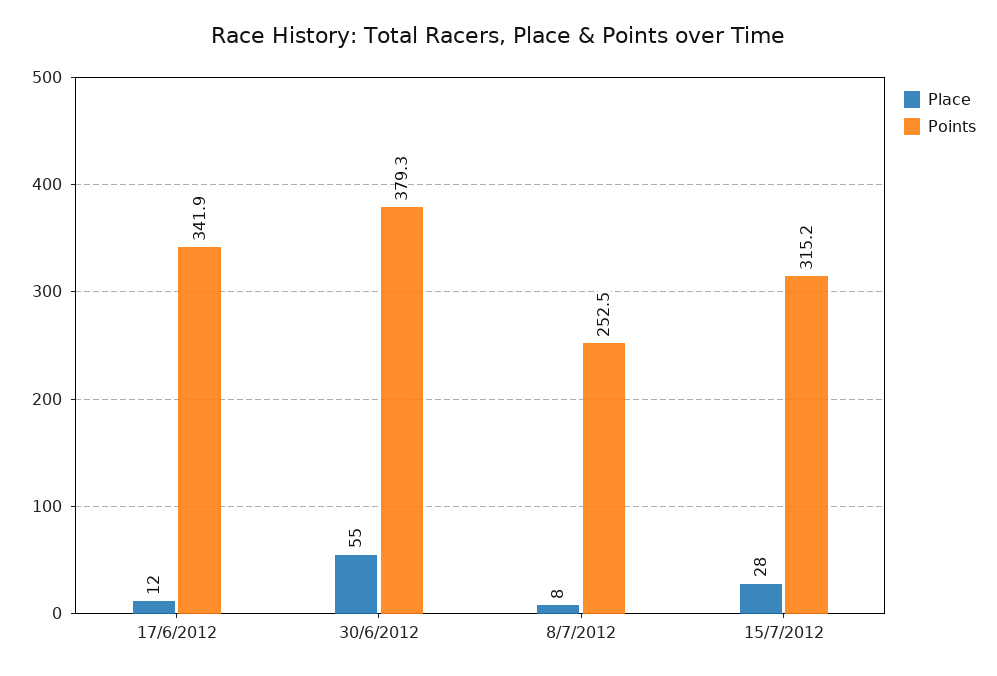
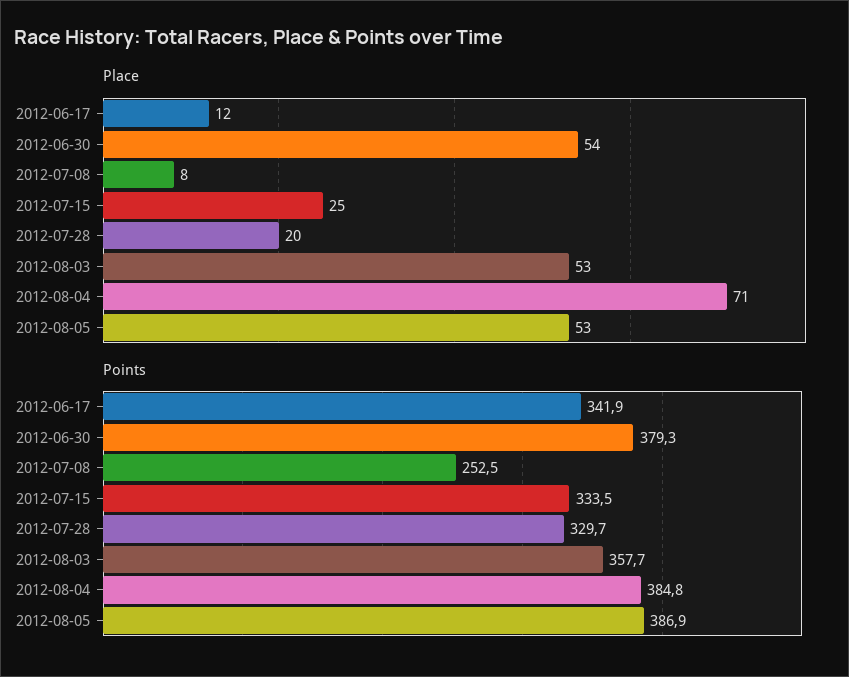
Place, 30/6/2012: 55 -> 54
Place, 15/7/2012: 28 -> 25
Points, 15/7/2012: 315.2 -> 333.5
Place, 2012-07-28: none -> 20
Place, 2012-08-03: none -> 53
Place, 2012-08-04: none -> 71
Place, 2012-08-05: none -> 53
Points, 2012-07-28: none -> 329.7
Points, 2012-08-03: none -> 357.7
Points, 2012-08-04: none -> 384.8
Points, 2012-08-05: none -> 386.9

